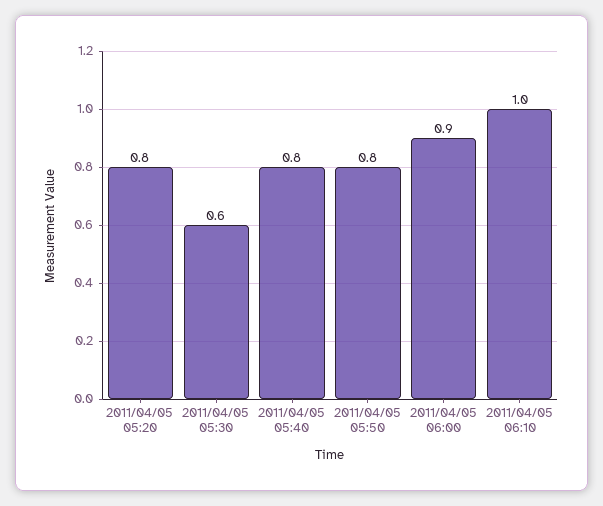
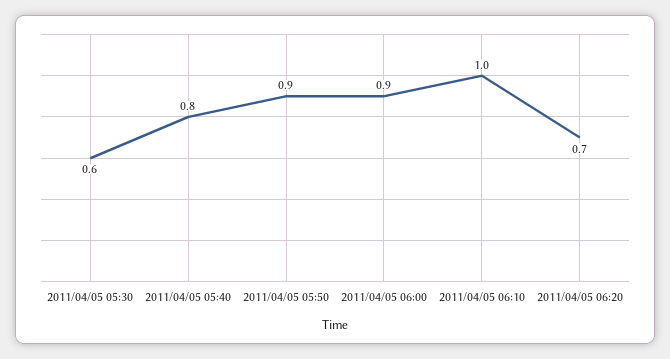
2011/04/05 05:20: 0.8 -> none
2011/04/05 05:50: 0.8 -> 0.9
2011/04/05 06:20: none -> 0.7

